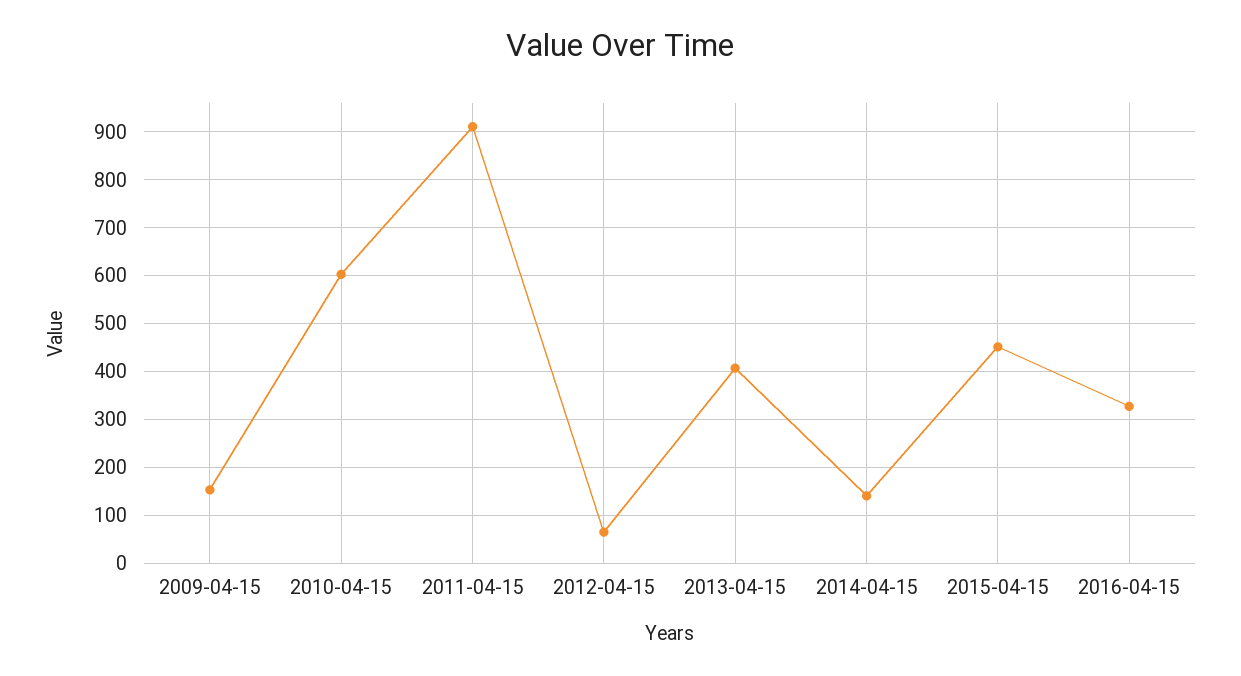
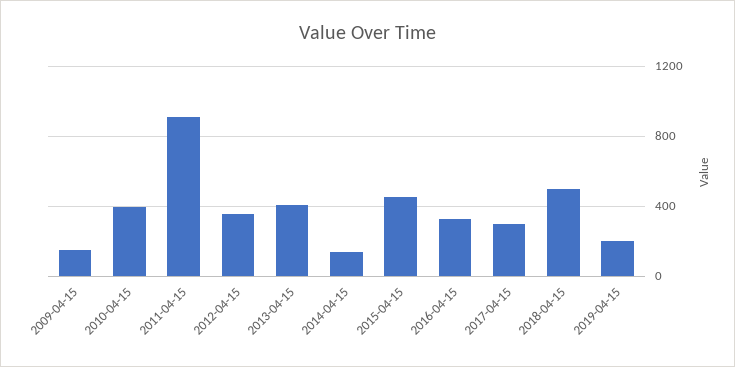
2010-04-15: 600 -> 400
2012-04-15: 60 -> 350
2017-04-15: none -> 300
2018-04-15: none -> 500
2019-04-15: none -> 200

